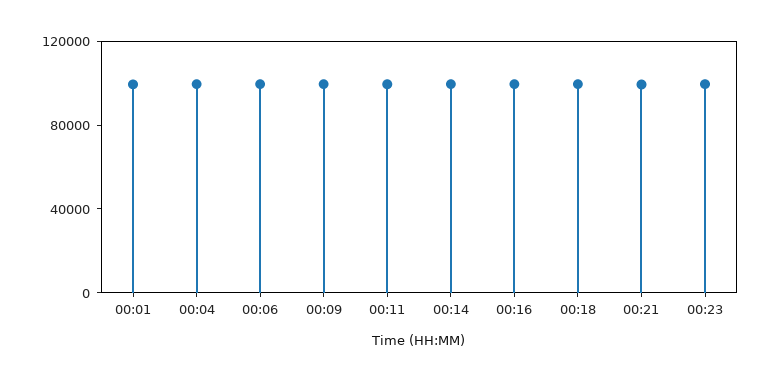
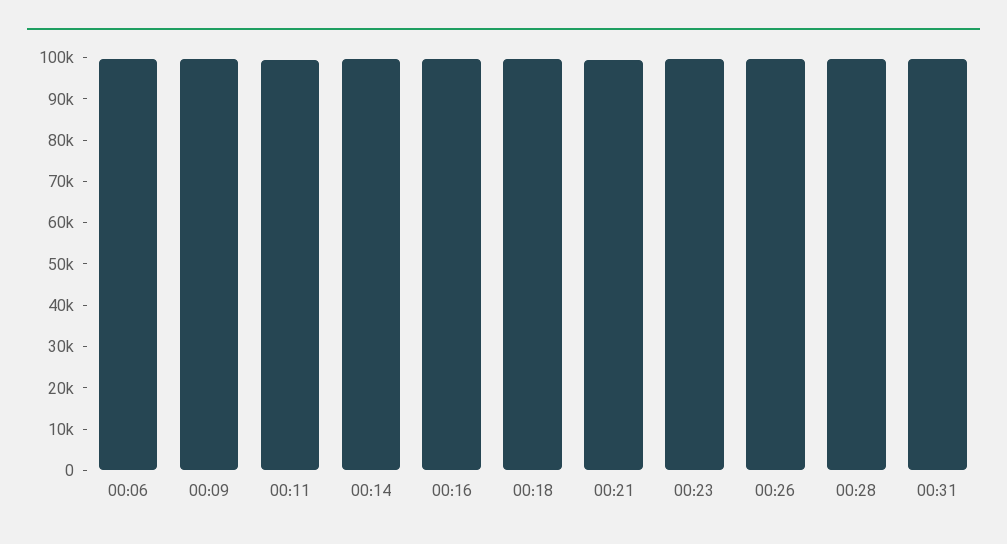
00:01: 100000 -> none
00:04: 100000 -> none
00:26: none -> 100000
00:28: none -> 100000
00:31: none -> 100000

